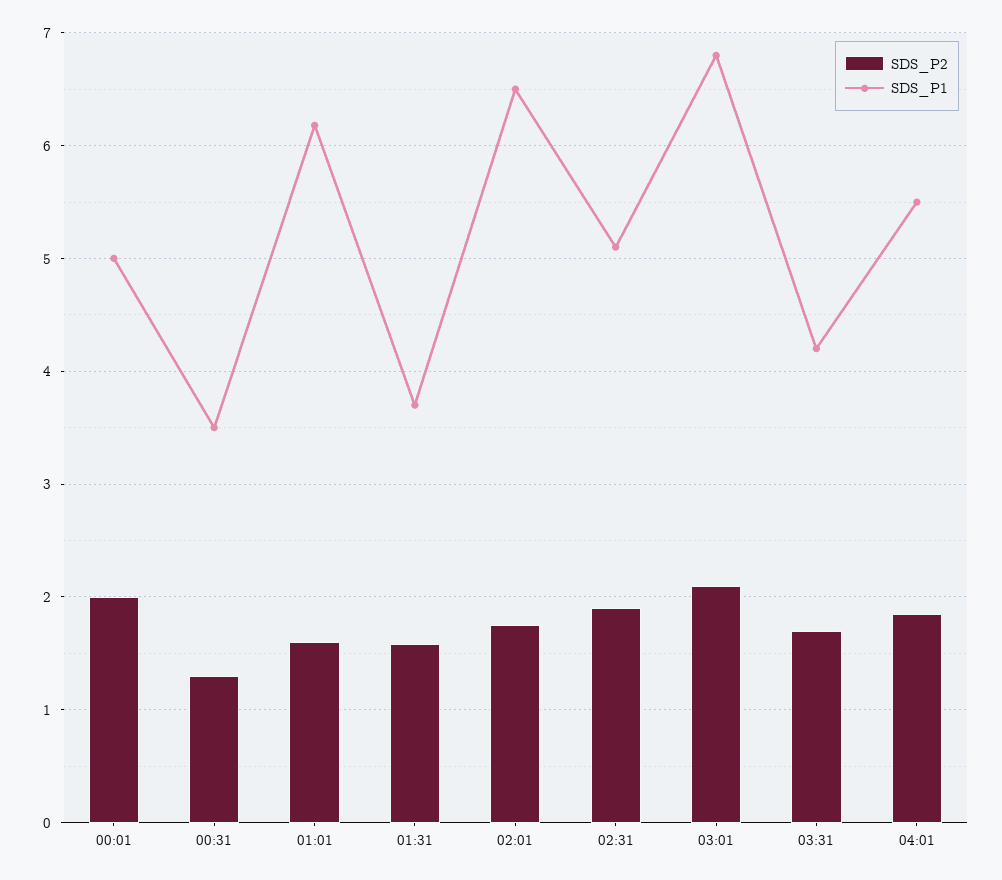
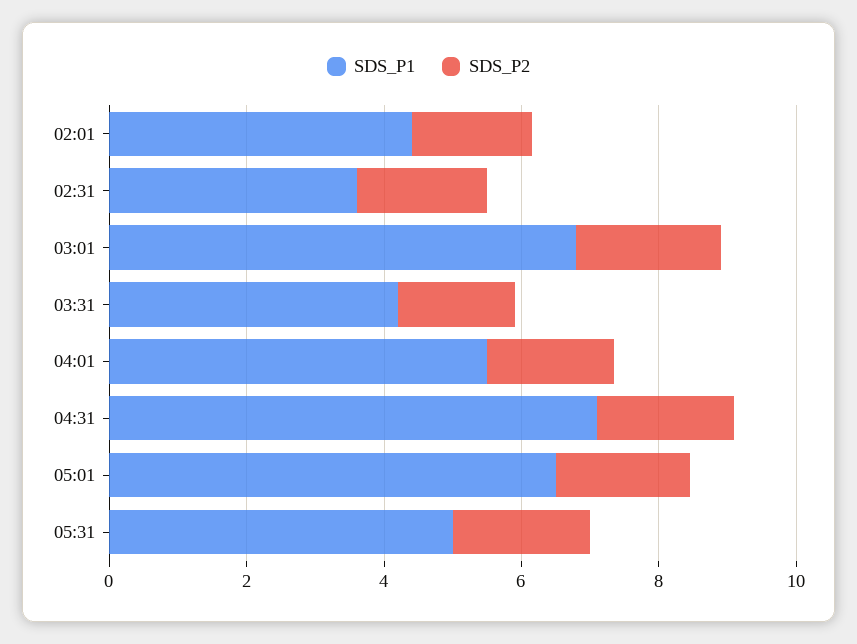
SDS_P2, 00:01: 2 -> none
SDS_P1, 00:01: 5 -> none
SDS_P2, 00:31: 1.3 -> none
SDS_P1, 00:31: 3.5 -> none
SDS_P2, 01:01: 1.6 -> none
SDS_P1, 01:01: 6.2 -> none
SDS_P2, 01:31: 1.6 -> none
SDS_P1, 01:31: 3.7 -> none
SDS_P1, 02:01: 6.5 -> 4.5
SDS_P1, 02:31: 5.1 -> 3.5
SDS_P1, 04:31: none -> 7
SDS_P2, 04:31: none -> 2
SDS_P1, 05:01: none -> 6.5
SDS_P2, 05:01: none -> 2
SDS_P1, 05:31: none -> 5
SDS_P2, 05:31: none -> 2

